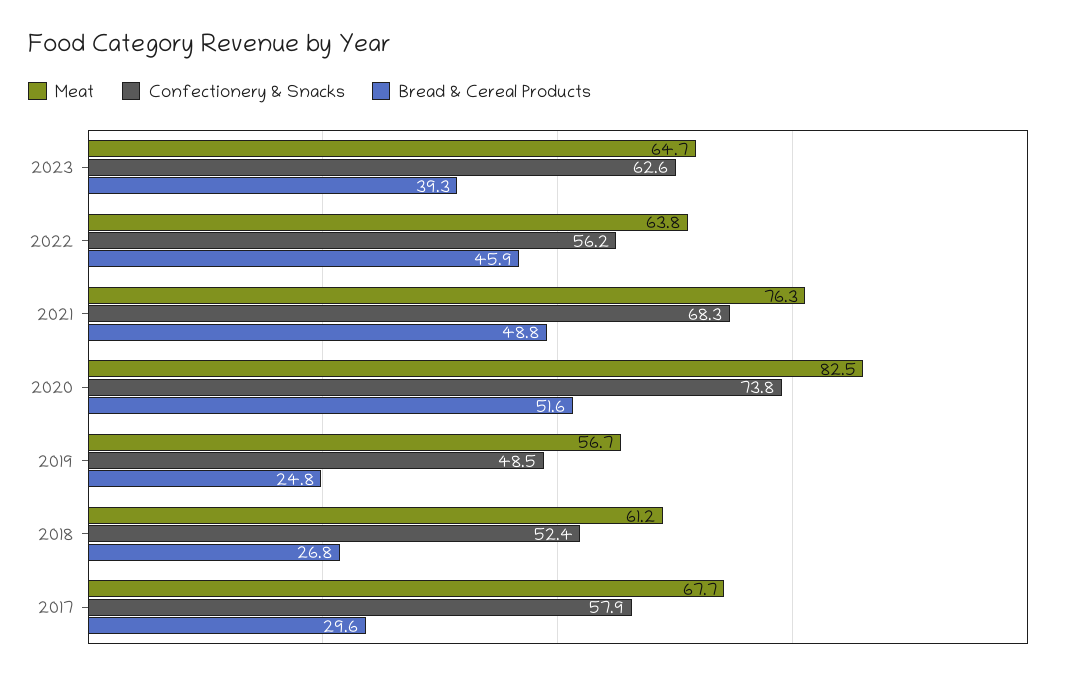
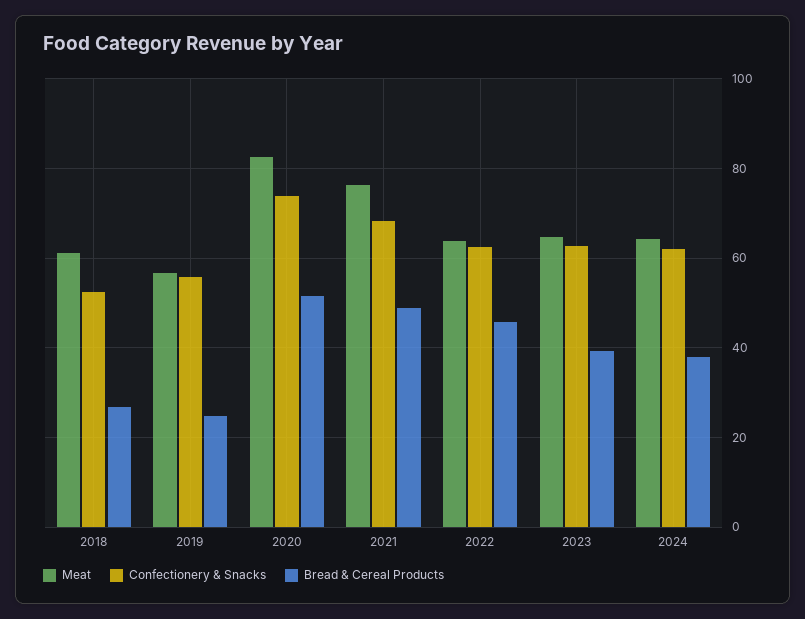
Confectionery & Snacks, 2022: 56.2 -> 62
Confectionery & Snacks, 2019: 48.5 -> 56
Meat, 2017: 67.7 -> none
Confectionery & Snacks, 2017: 57.9 -> none
Bread & Cereal Products, 2017: 29.6 -> none
Meat, 2024: none -> 64
Confectionery & Snacks, 2024: none -> 62
Bread & Cereal Products, 2024: none -> 38

